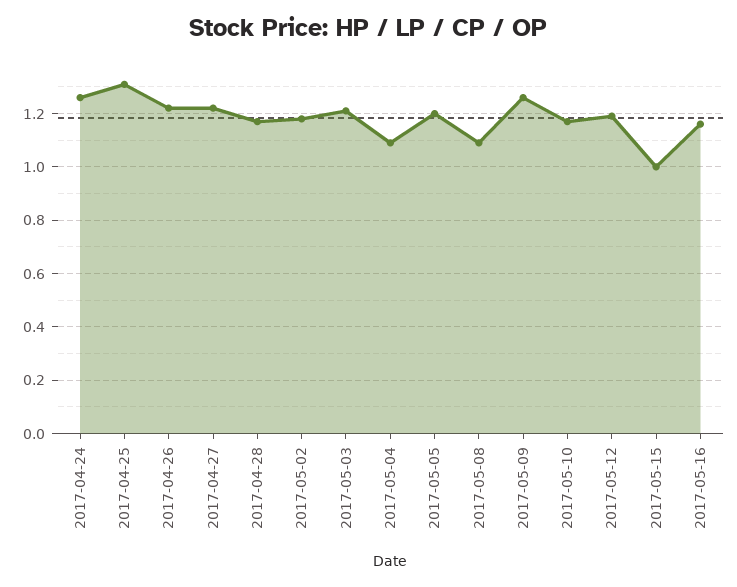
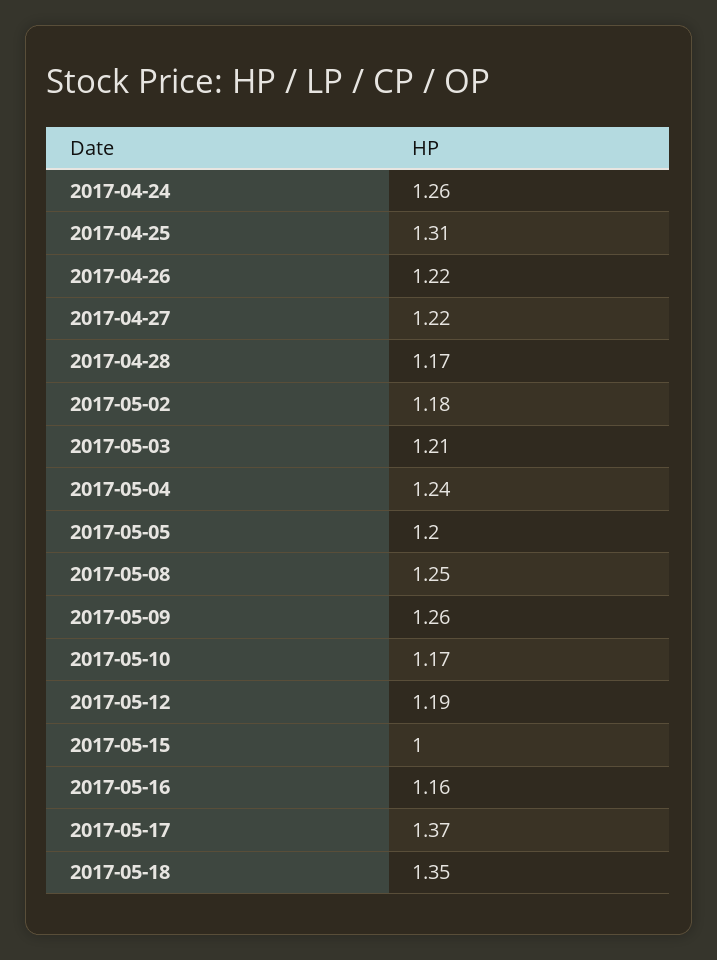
2017-05-04: 1.1 -> 1.24
2017-05-08: 1.1 -> 1.25
2017-05-17: none -> 1.37
2017-05-18: none -> 1.35

